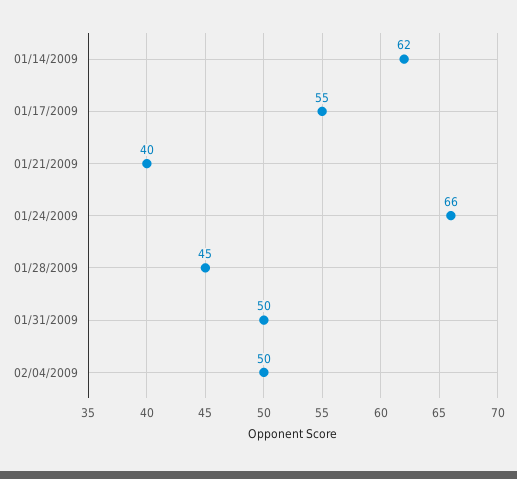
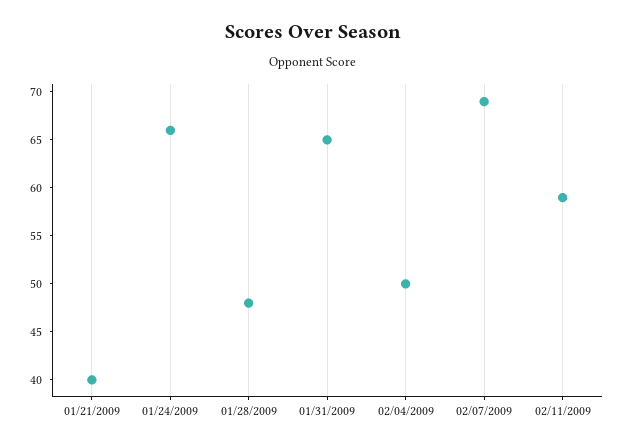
01/14/2009: 62 -> none
01/17/2009: 55 -> none
01/28/2009: 45 -> 48
01/31/2009: 50 -> 65
02/07/2009: none -> 69
02/11/2009: none -> 59

